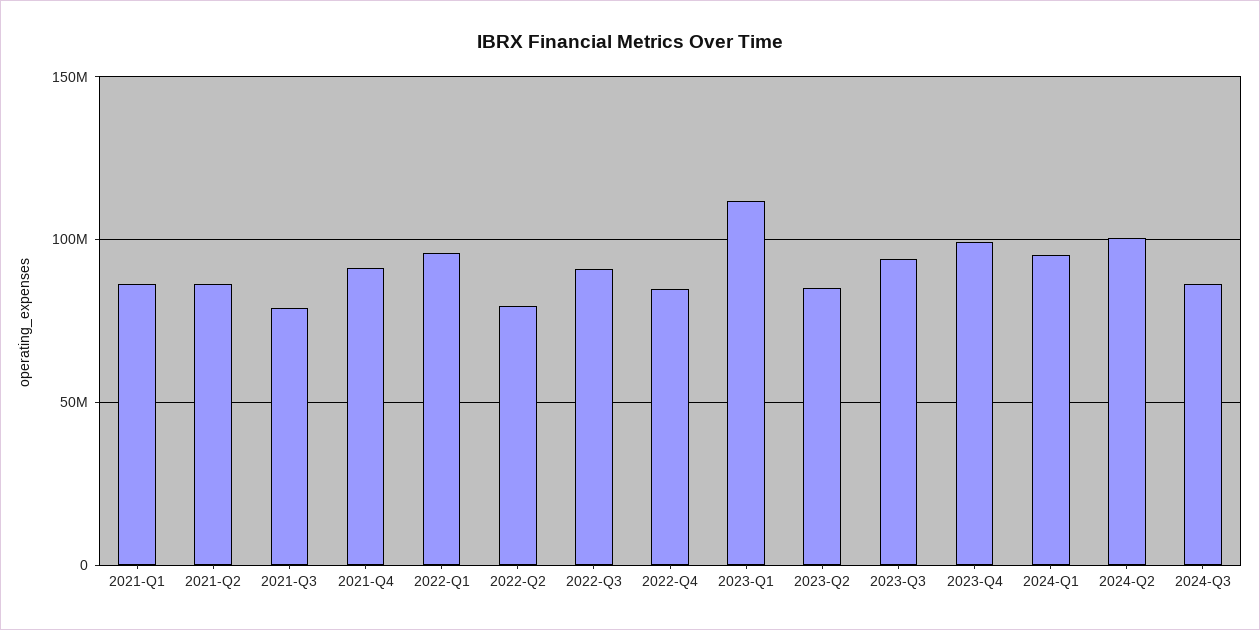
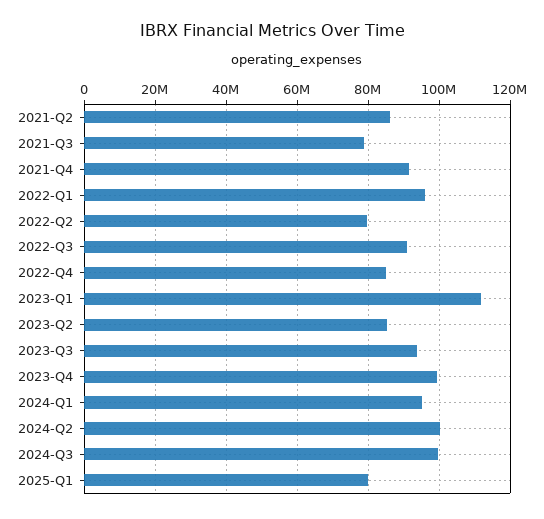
2021-Q1: 85000000 -> none
2024-Q3: 85000000 -> 100000000
2025-Q1: none -> 80000000

